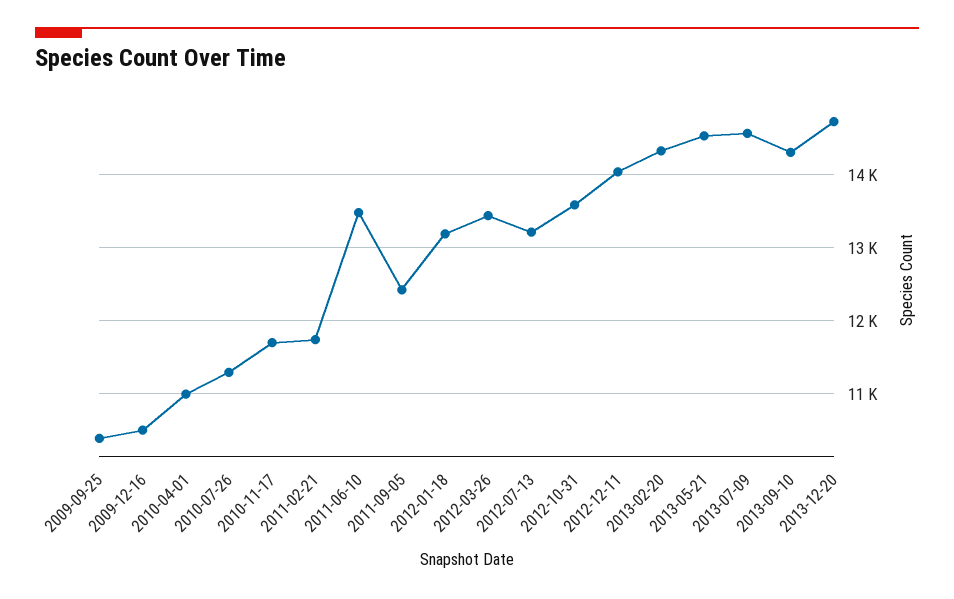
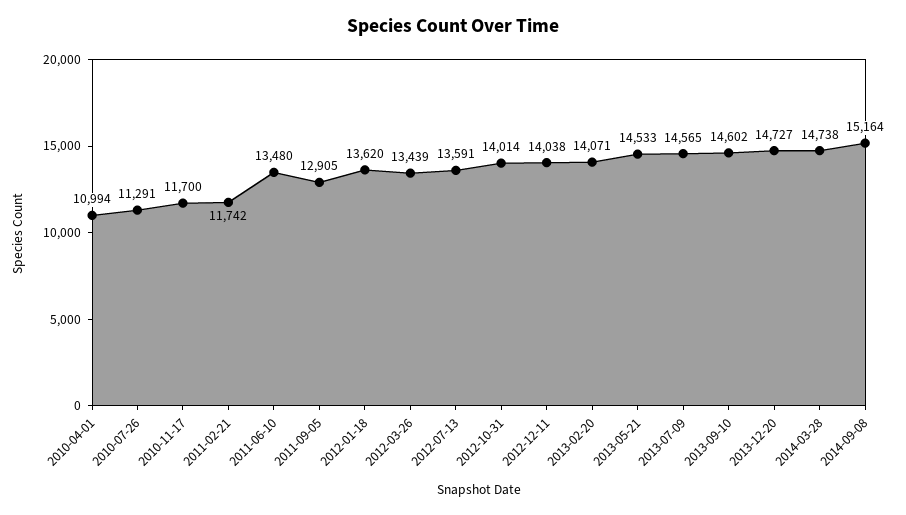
2009-09-25: 10400 -> none
2009-12-16: 10500 -> none
2011-09-05: 12400 -> 12905
2012-01-18: 13200 -> 13620
2012-07-13: 13200 -> 13591
2012-10-31: 13600 -> 14014
2013-02-20: 14300 -> 14071
2013-09-10: 14300 -> 14602
2014-03-28: none -> 14738
2014-09-08: none -> 15164

